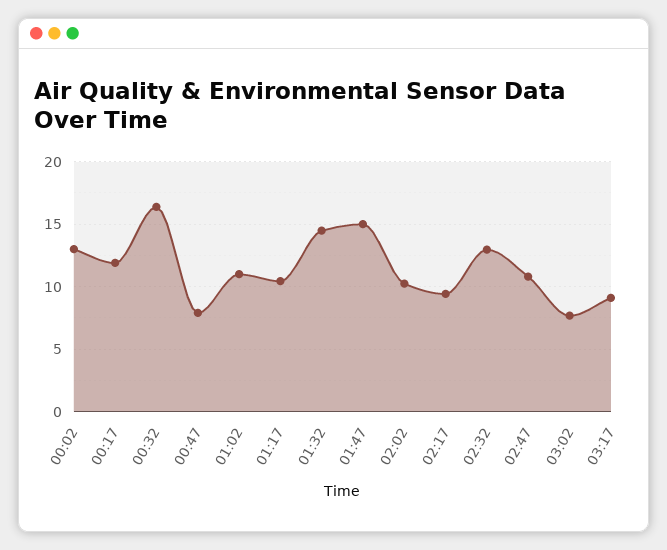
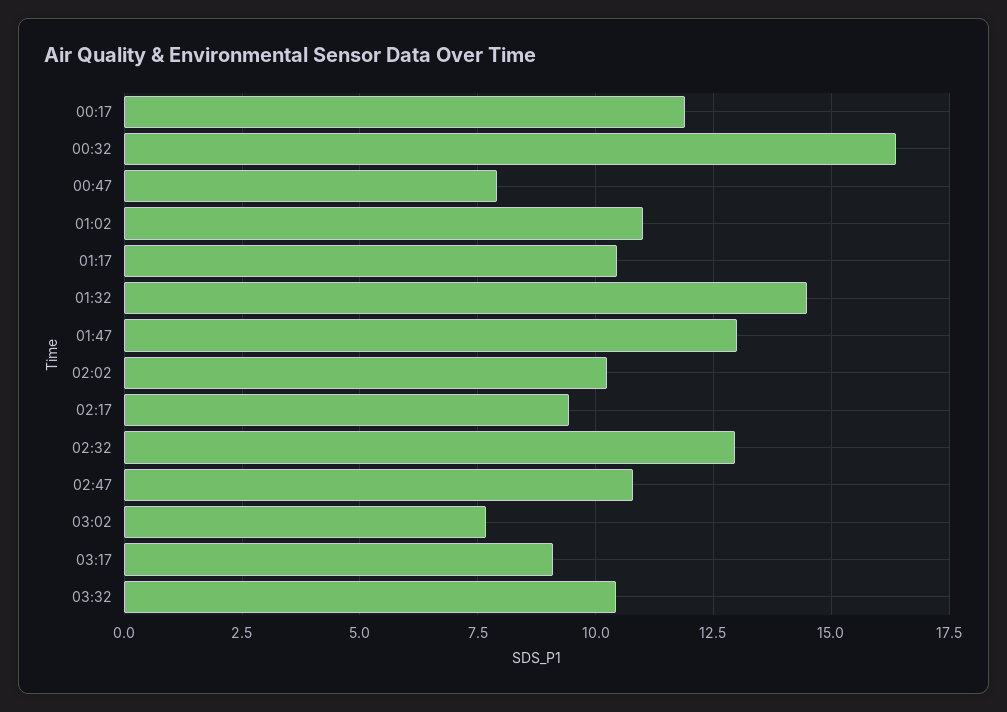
00:02: 13 -> none
01:47: 15 -> 13
03:32: none -> 10.5

